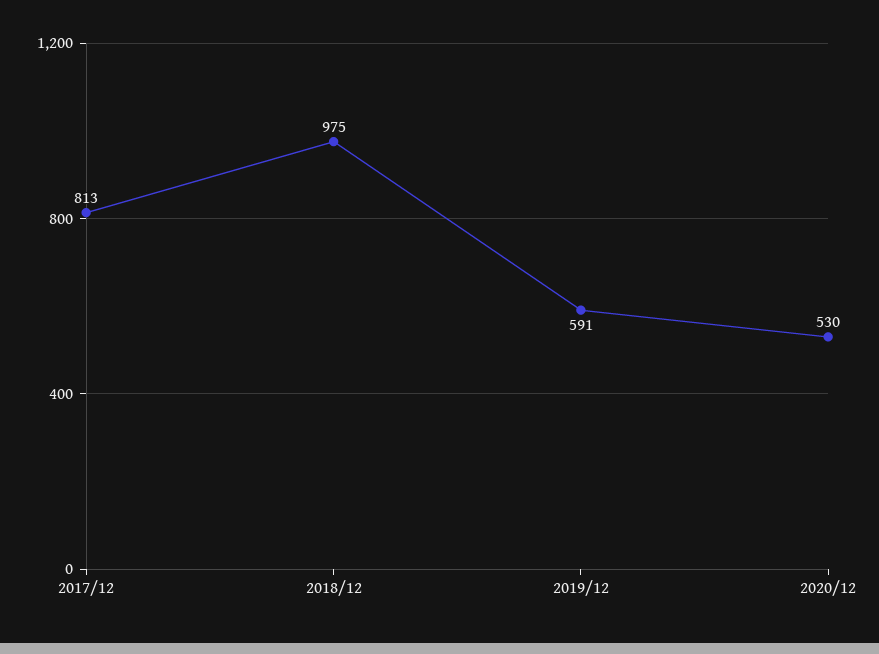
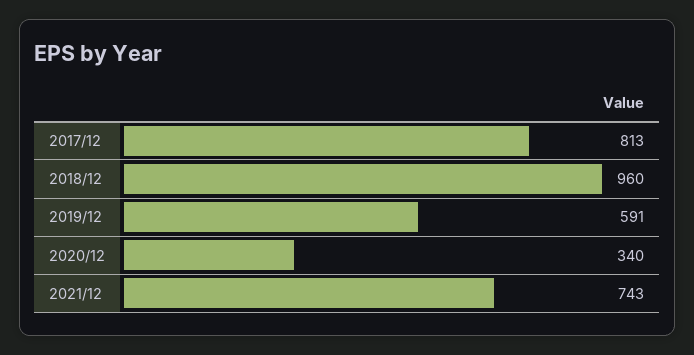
2018/12: 975 -> 960
2020/12: 530 -> 340
2021/12: none -> 743

